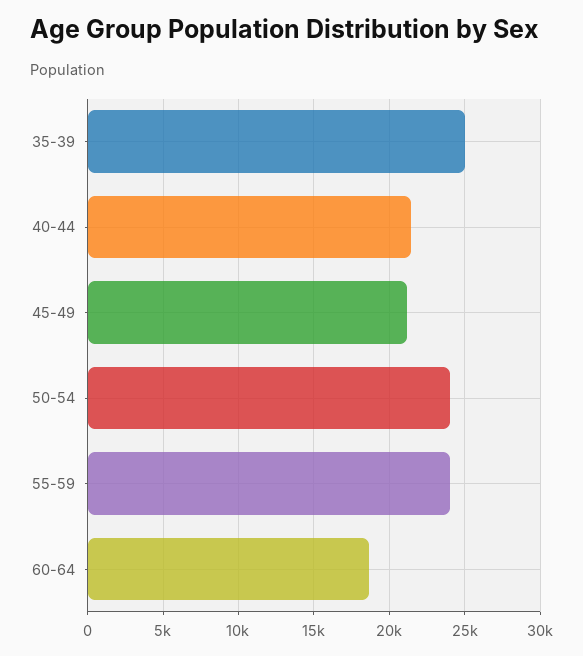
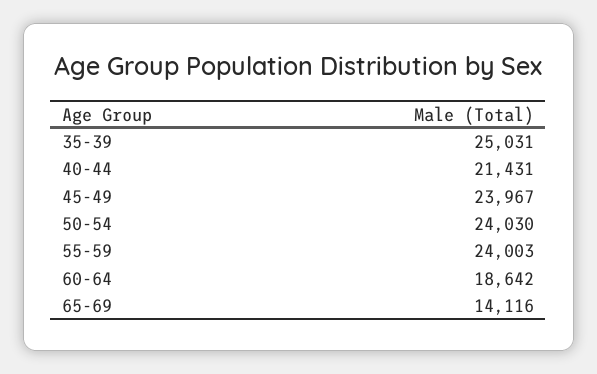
45-49: 21000 -> 23967
65-69: none -> 14116

